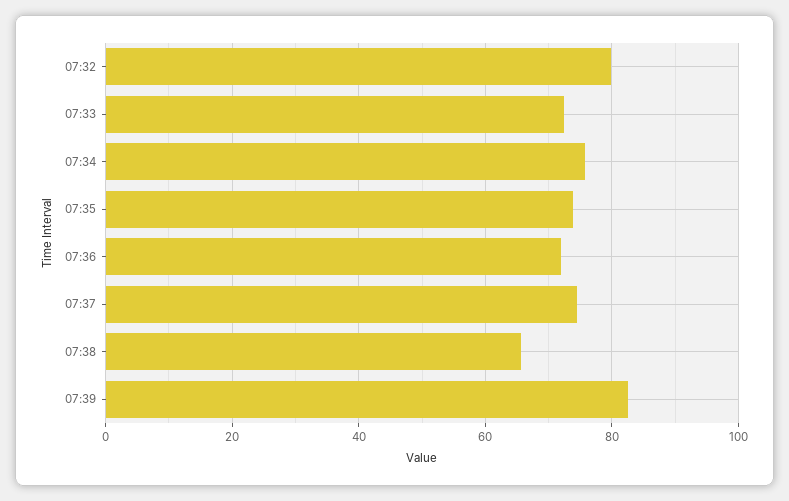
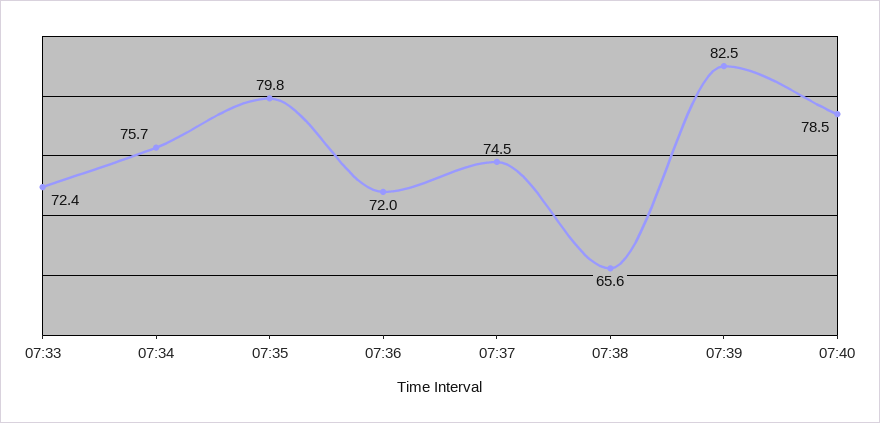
07:32: 80 -> none
07:35: 74 -> 79.8
07:40: none -> 78.5

